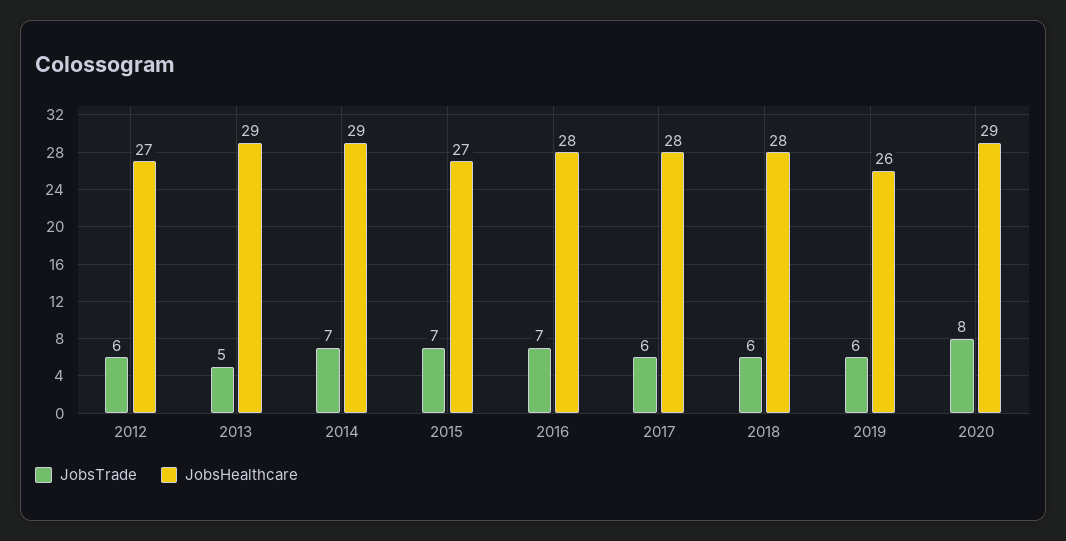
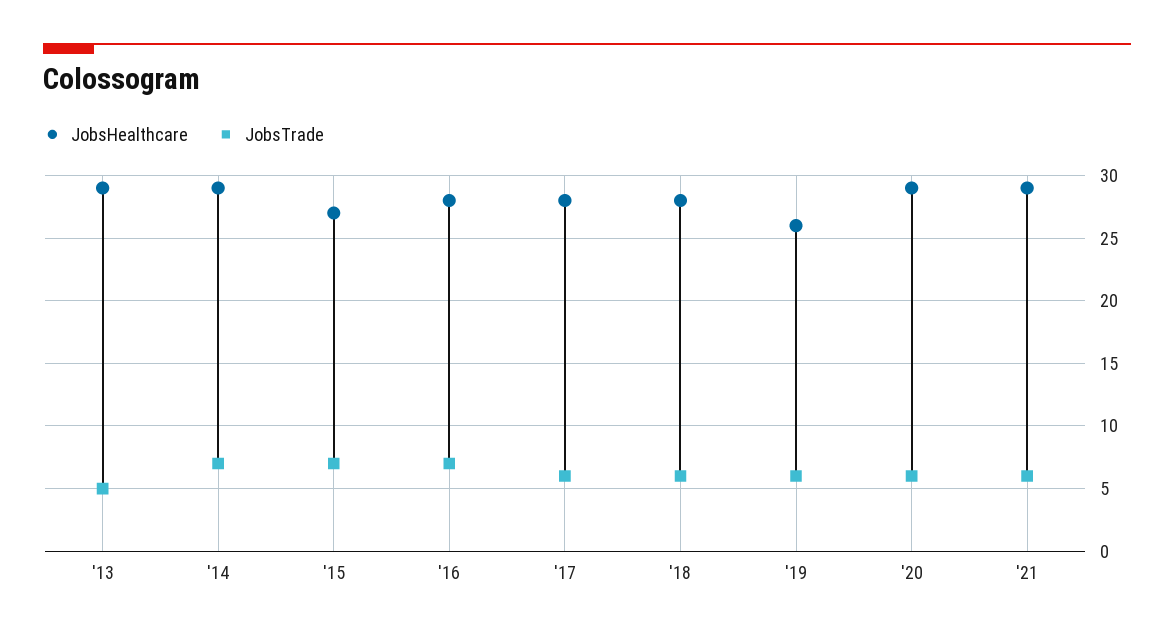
JobsTrade, 2012: 6 -> none
JobsHealthcare, 2012: 27 -> none
JobsTrade, 2020: 8 -> 6
JobsHealthcare, '21: none -> 29
JobsTrade, '21: none -> 6

